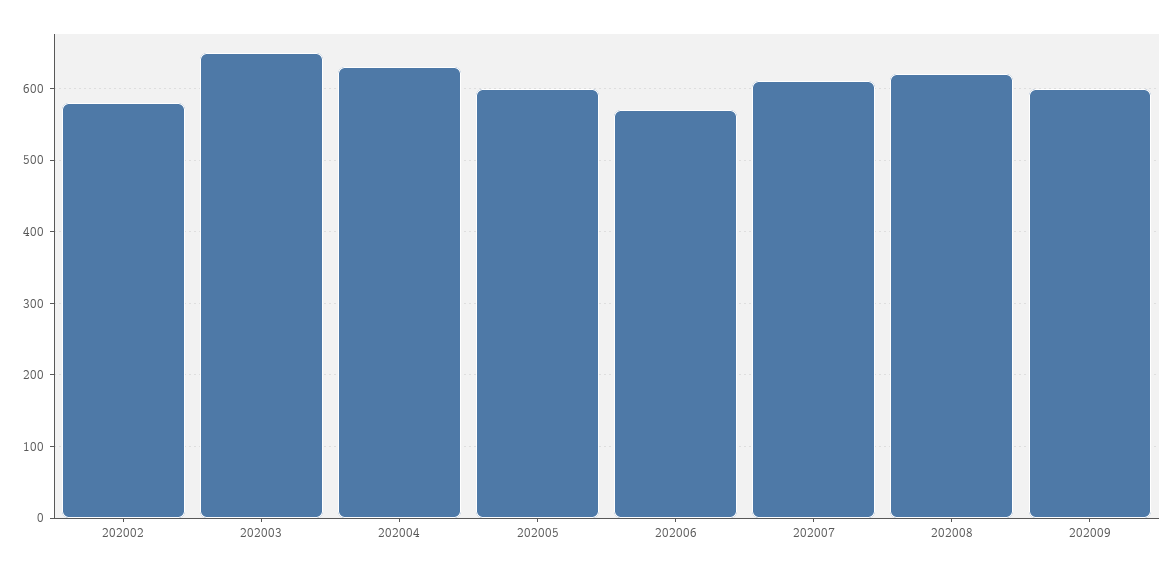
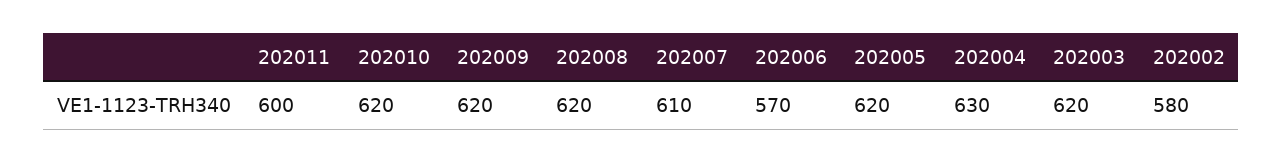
202003: 650 -> 620
202005: 600 -> 620
202009: 600 -> 620
202011: none -> 600
202010: none -> 620

